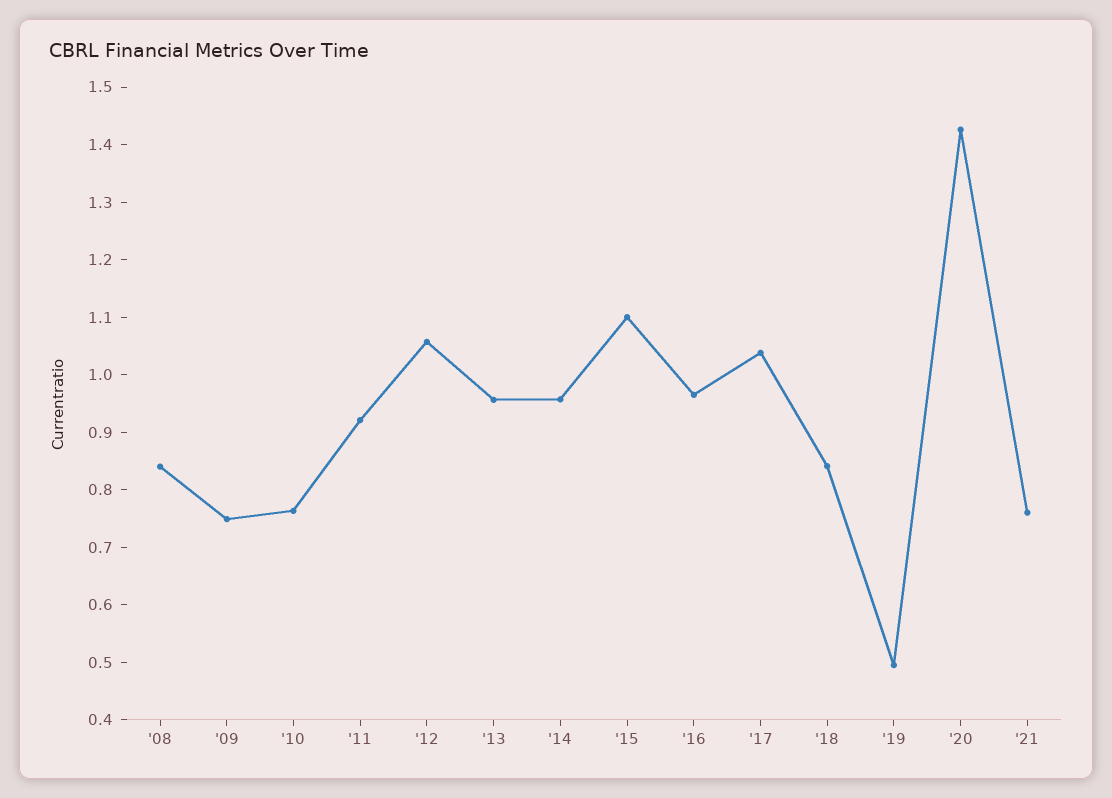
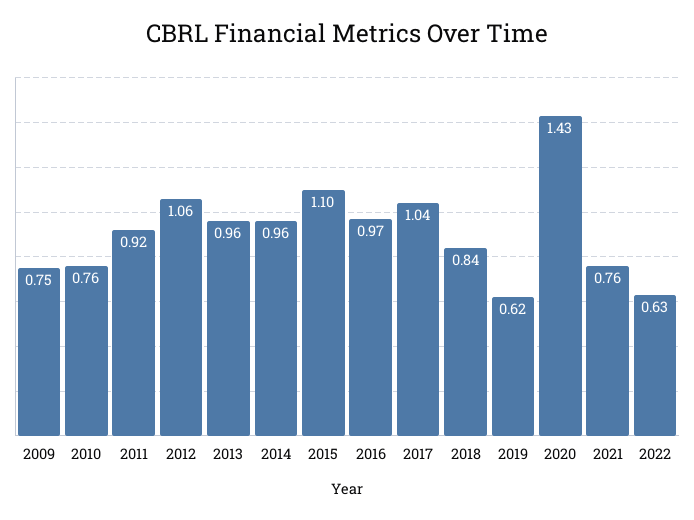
'08: 0.84 -> none
'19: 0.5 -> 0.62
2022: none -> 0.63

